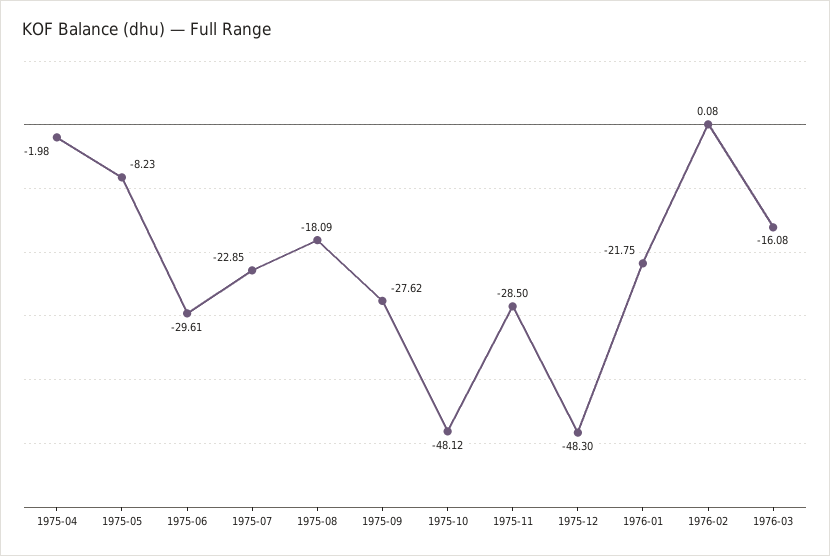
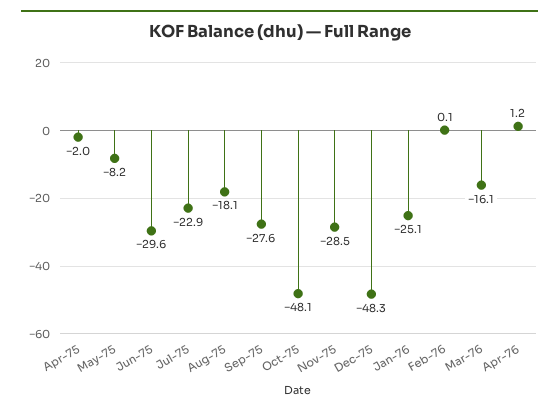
1976-01: -21.75 -> -25.1
Apr-76: none -> 1.2

